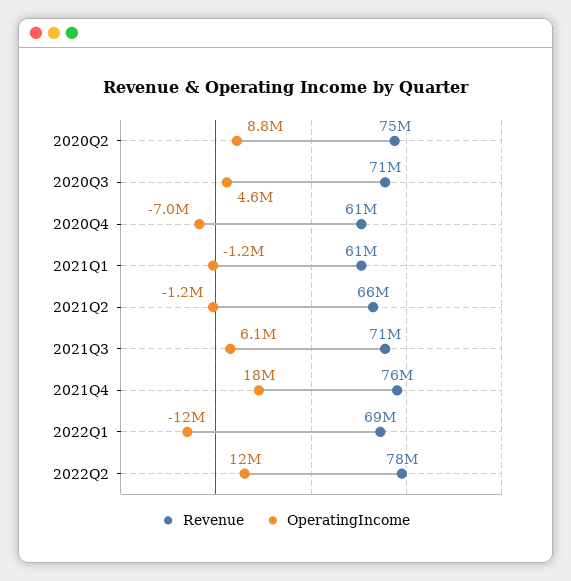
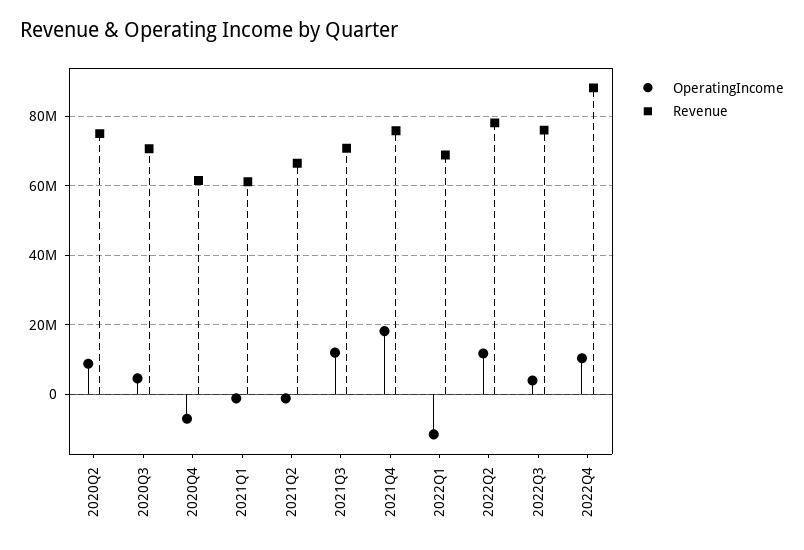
OperatingIncome, 2021Q3: 6100000 -> 12000000
OperatingIncome, 2022Q3: none -> 4000000
Revenue, 2022Q3: none -> 76000000
OperatingIncome, 2022Q4: none -> 10000000
Revenue, 2022Q4: none -> 88000000

